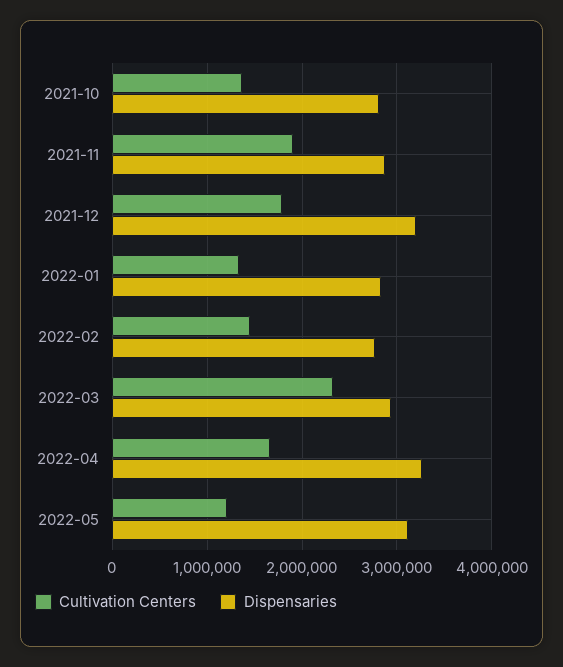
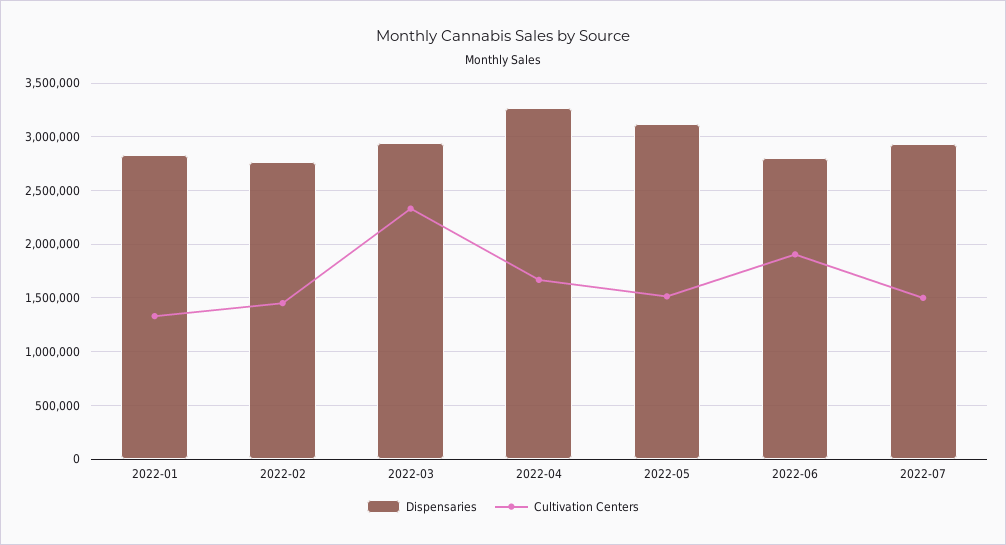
Cultivation Centers, 2021-10: 1400000 -> none
Dispensaries, 2021-10: 2800000 -> none
Cultivation Centers, 2021-11: 1900000 -> none
Dispensaries, 2021-11: 2900000 -> none
Cultivation Centers, 2021-12: 1800000 -> none
Dispensaries, 2021-12: 3200000 -> none
Cultivation Centers, 2022-05: 1200000 -> 1500000
Dispensaries, 2022-06: none -> 2800000
Cultivation Centers, 2022-06: none -> 1900000
Dispensaries, 2022-07: none -> 2900000
Cultivation Centers, 2022-07: none -> 1500000

